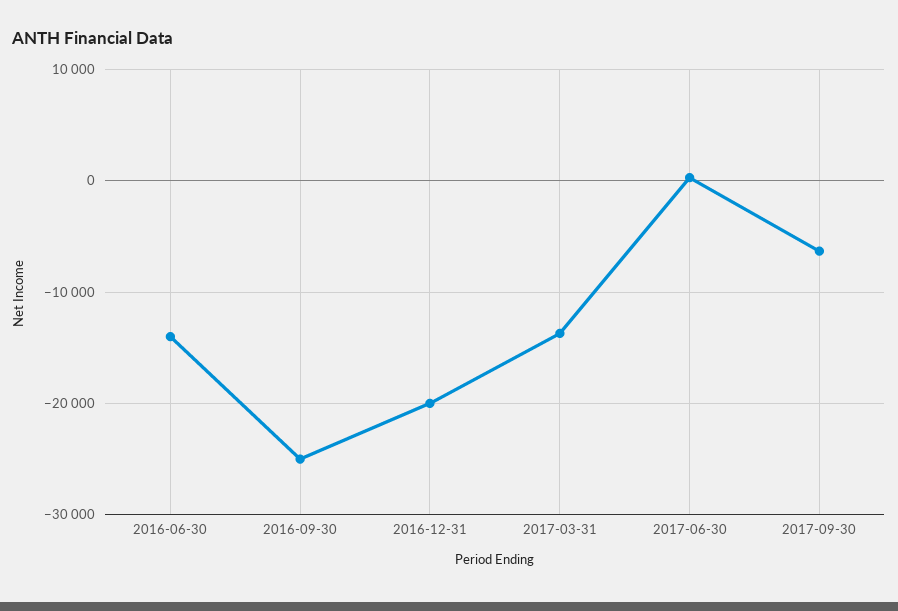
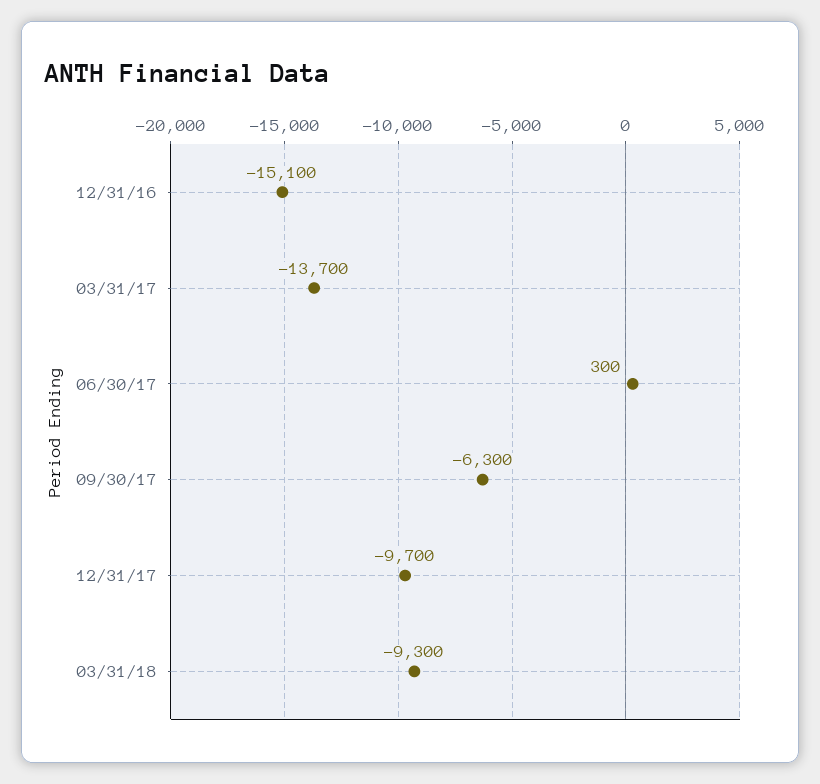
2016-06-30: -14000 -> none
2016-09-30: -25000 -> none
2016-12-31: -20000 -> -15100
12/31/17: none -> -9700
03/31/18: none -> -9300

